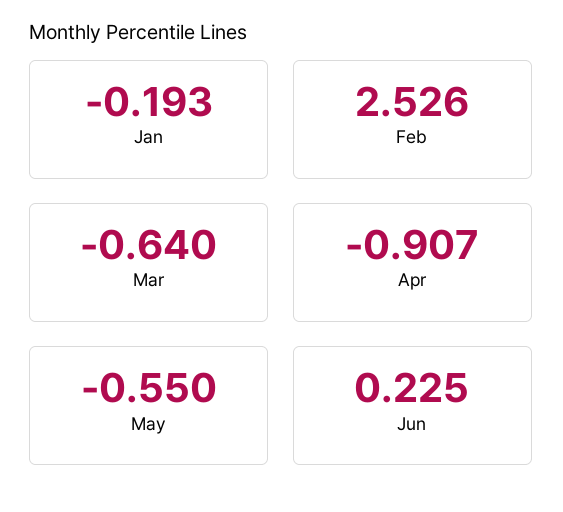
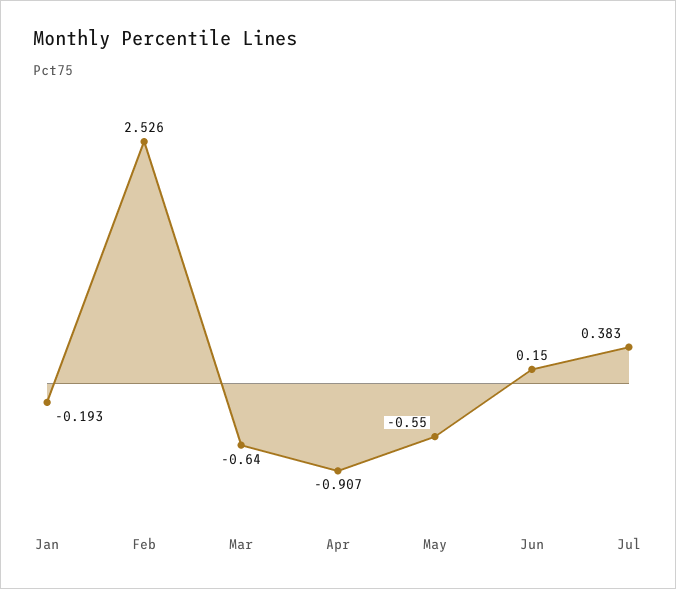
Jun: 0.225 -> 0.15
Jul: none -> 0.383

